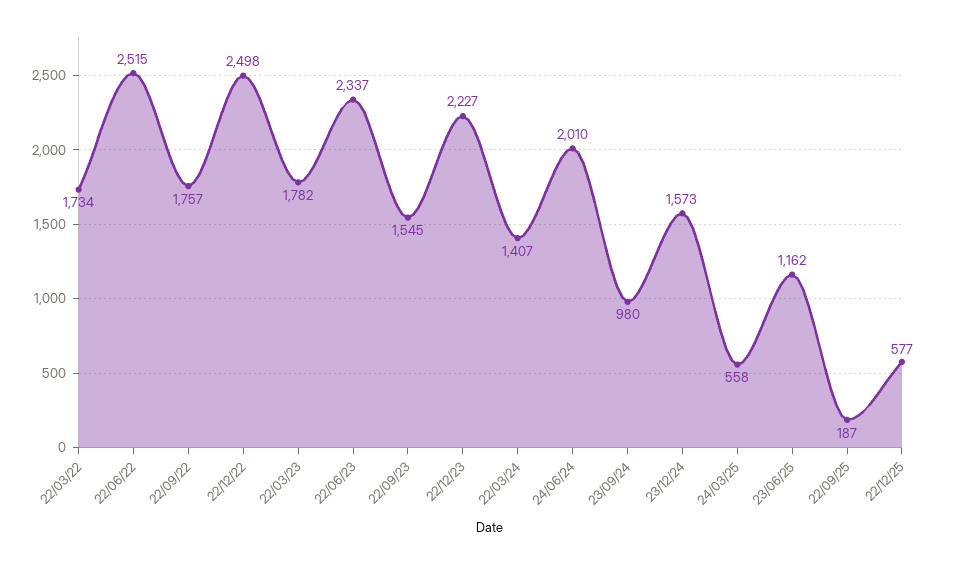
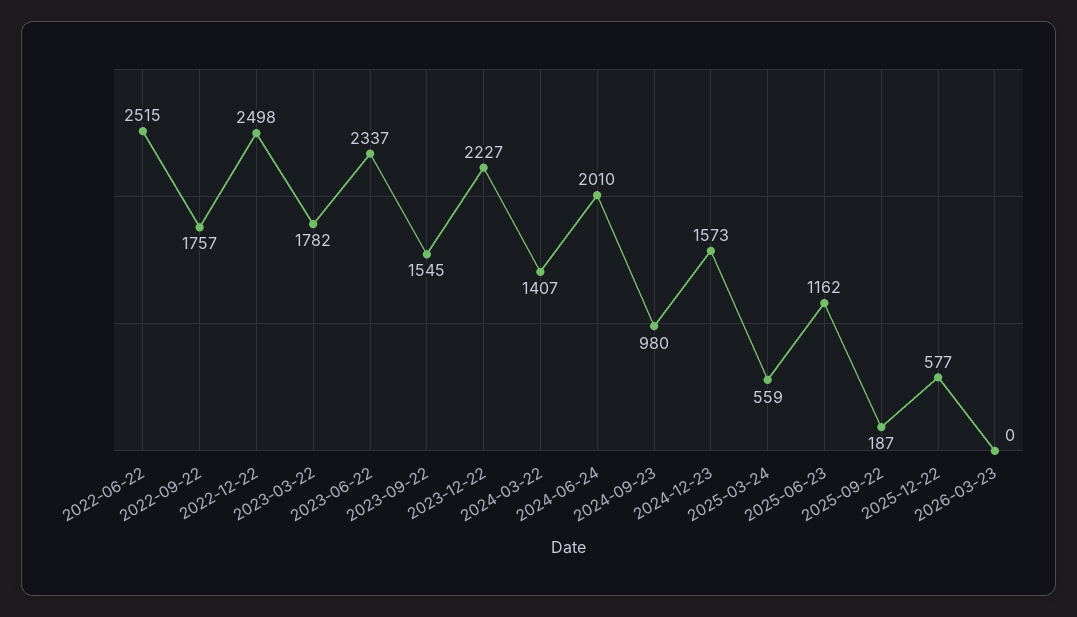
22/03/22: 1734 -> none
24/03/25: 558 -> 559
2026-03-23: none -> 0

